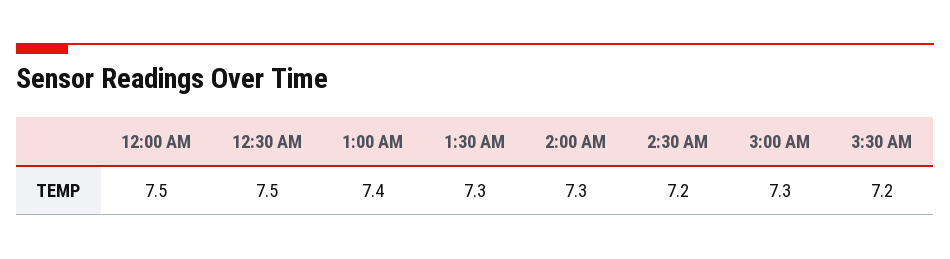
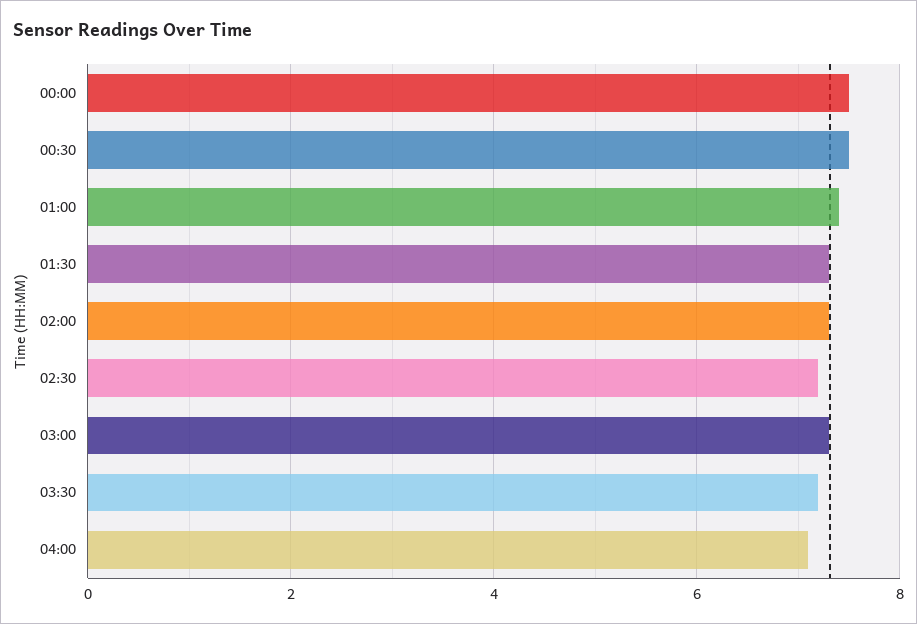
04:00: none -> 7

